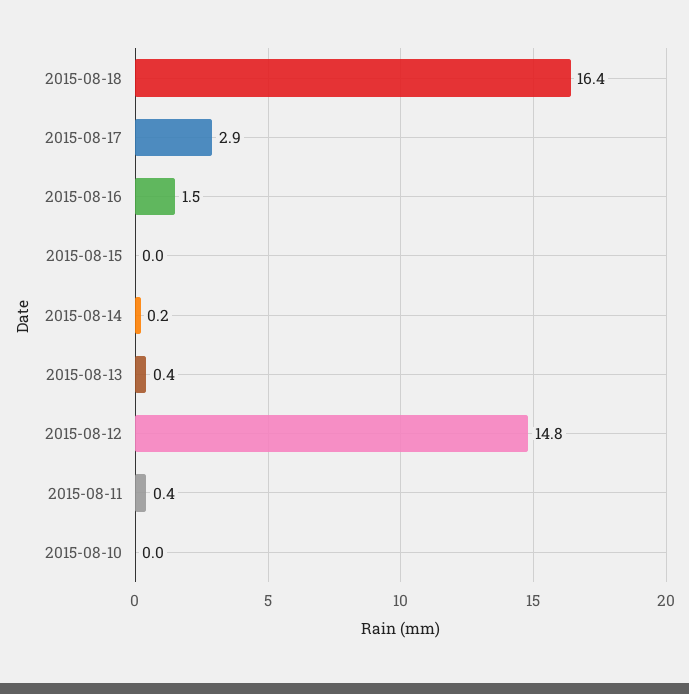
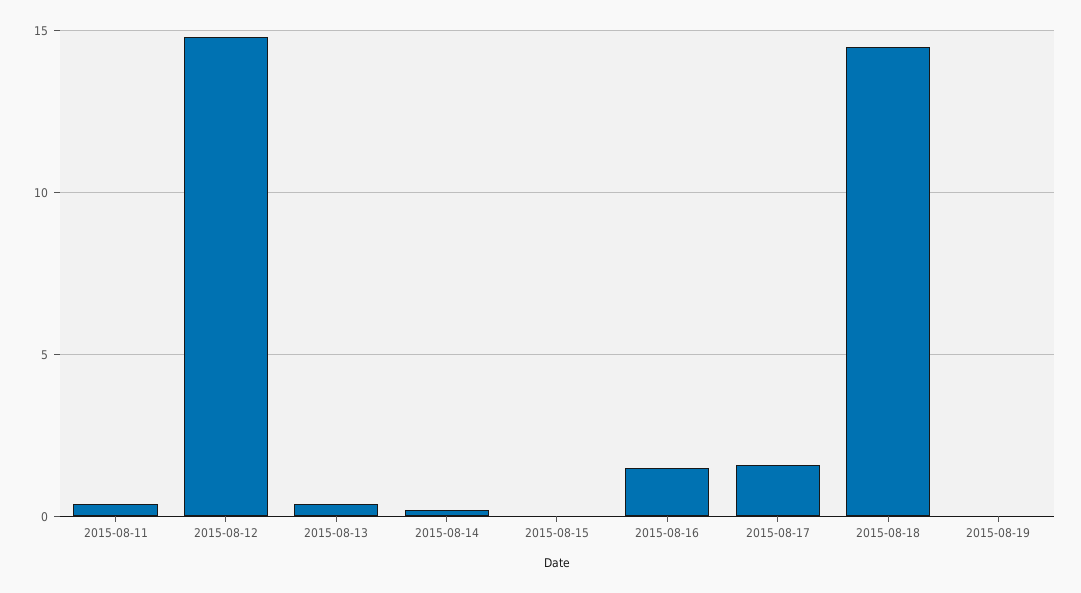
2015-08-18: 16.4 -> 14.5
2015-08-17: 2.9 -> 1.5
2015-08-10: 0 -> none
2015-08-19: none -> 0

